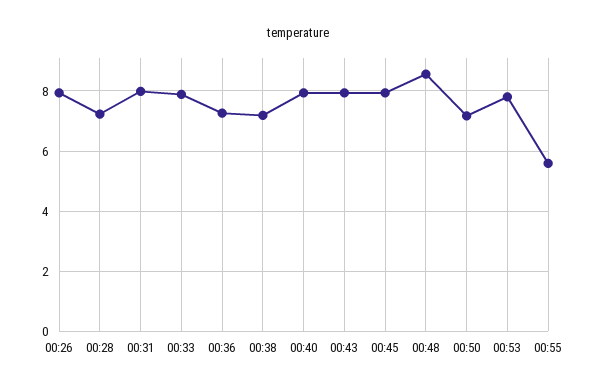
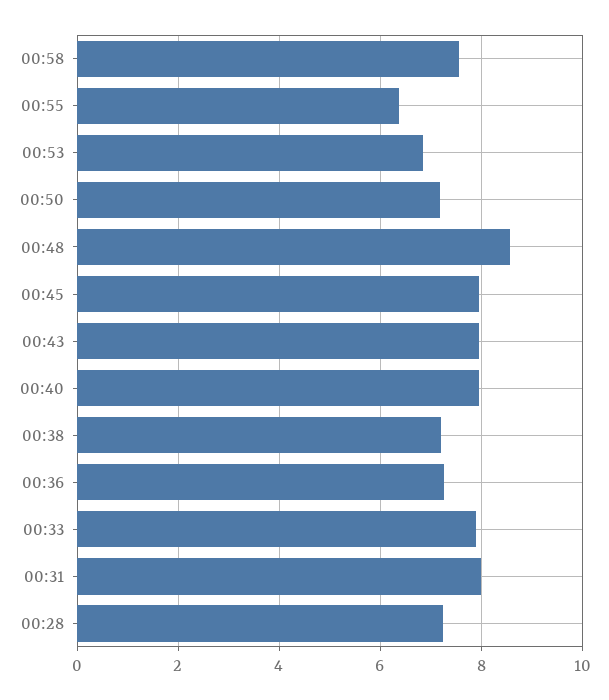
00:26: 8 -> none
00:53: 7.8 -> 6.8
00:55: 5.6 -> 6.4
00:58: none -> 7.6

